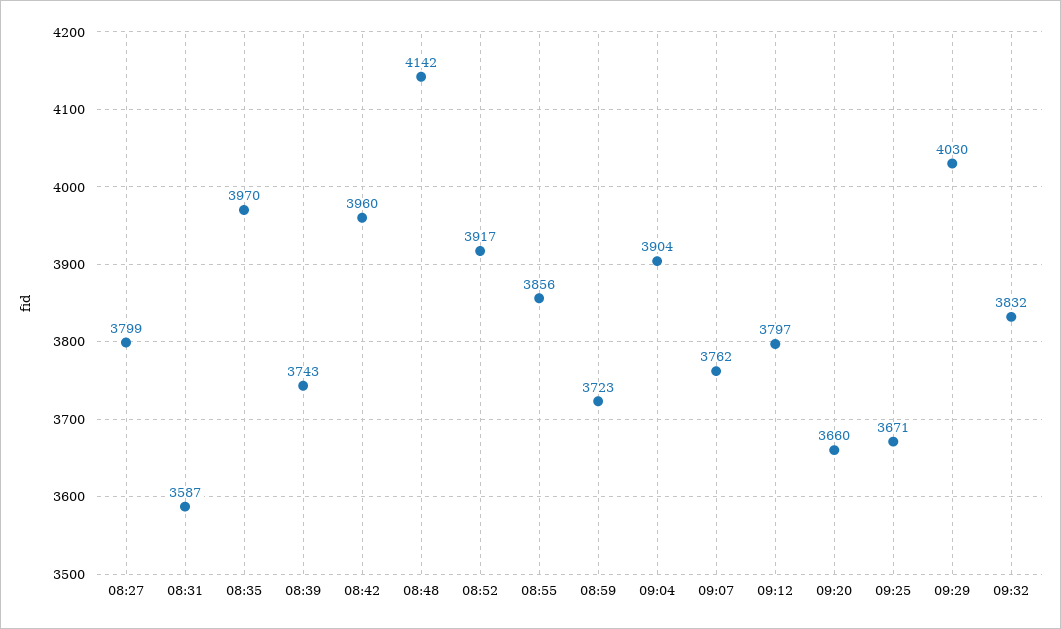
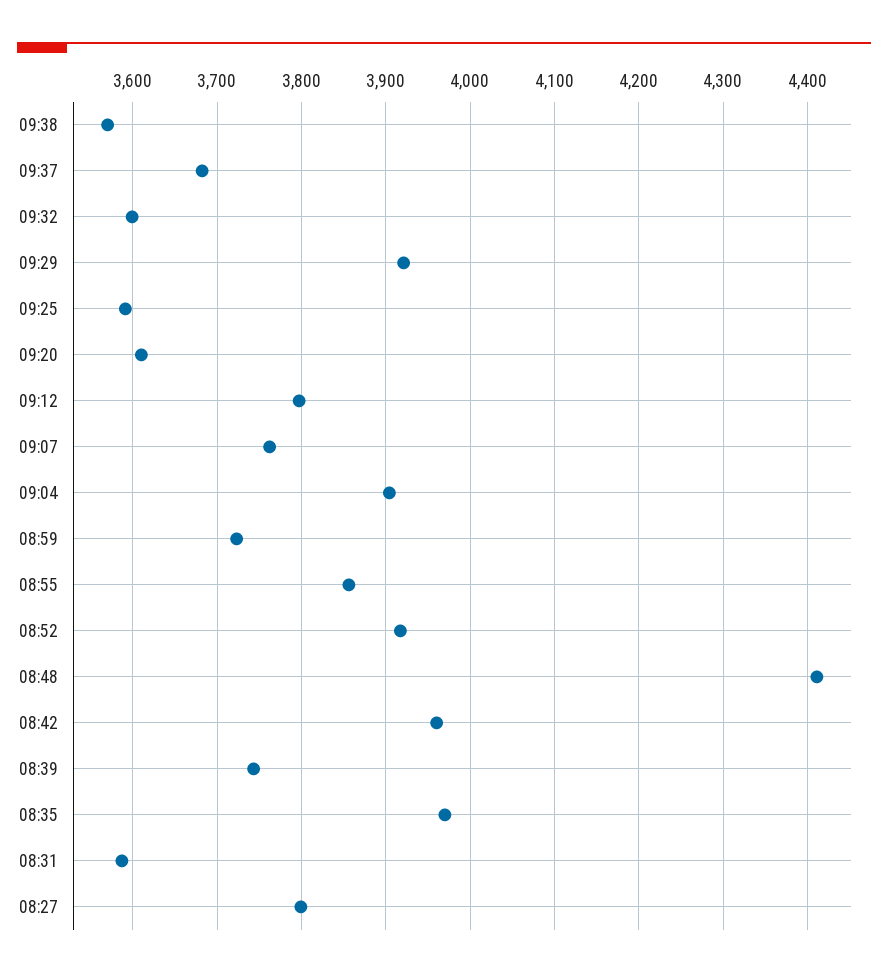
08:48: 4142 -> 4410
09:20: 3660 -> 3610
09:25: 3671 -> 3590
09:29: 4030 -> 3920
09:32: 3832 -> 3600
09:38: none -> 3570
09:37: none -> 3680

